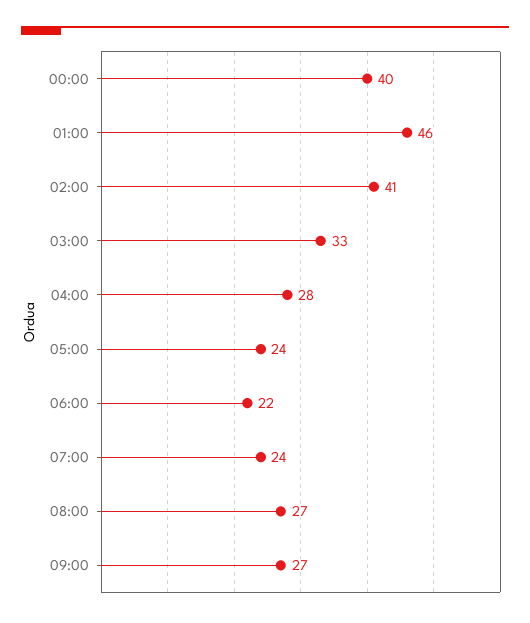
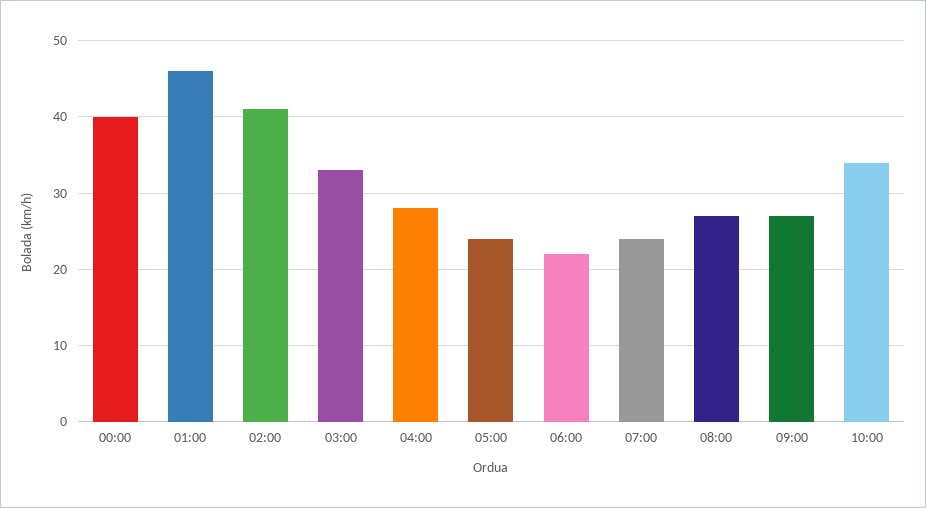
10:00: none -> 34

